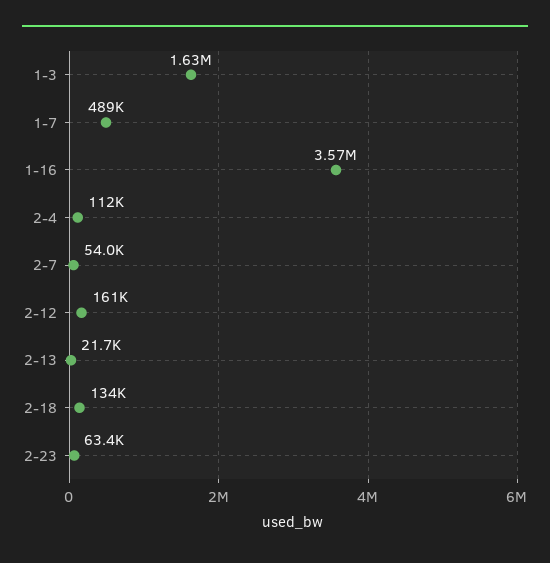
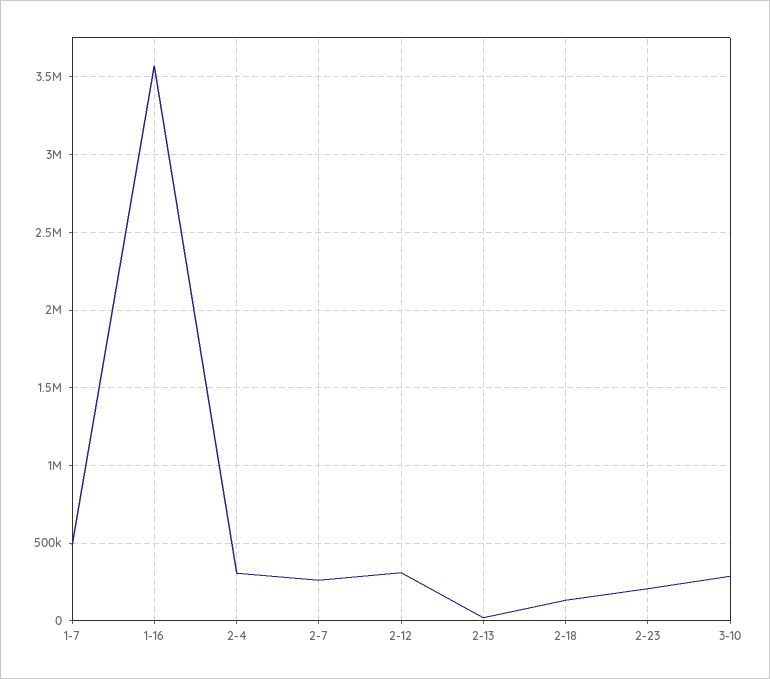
1-3: 1630000 -> none
2-4: 112000 -> 300000
2-7: 54000 -> 250000
2-12: 161000 -> 300000
2-23: 63400 -> 200000
3-10: none -> 300000

